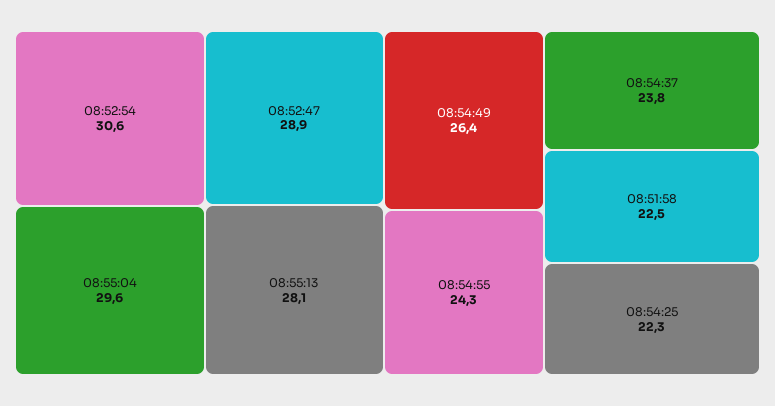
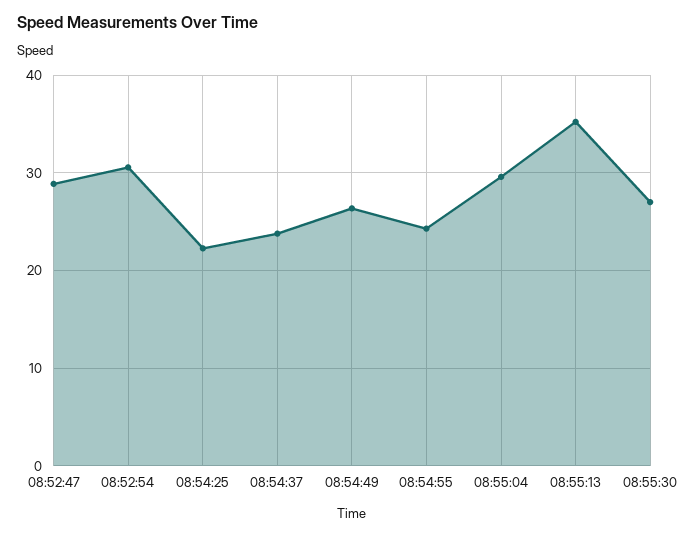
08:55:13: 28.1 -> 35
08:51:58: 22.5 -> none
08:55:30: none -> 27

